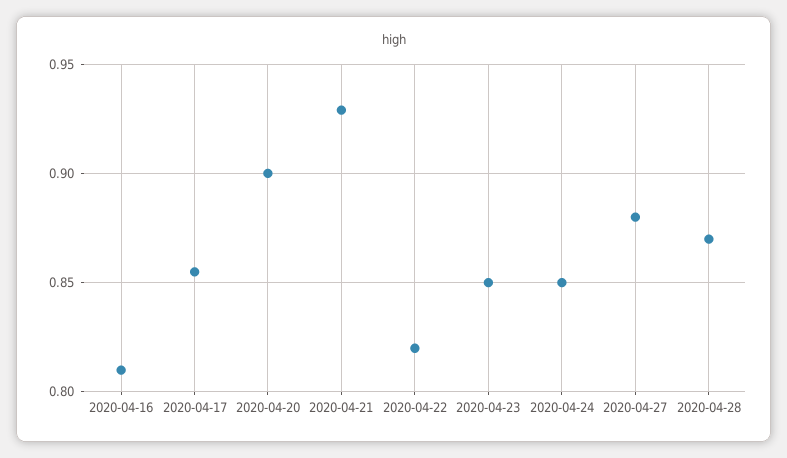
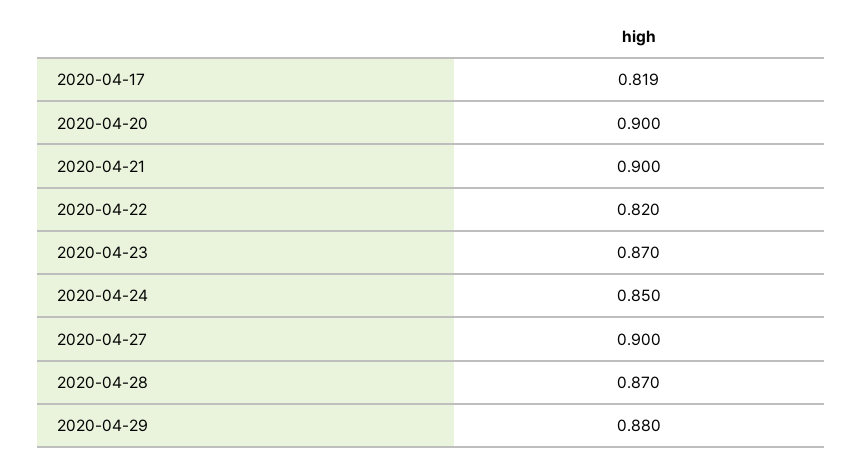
2020-04-16: 0.81 -> none
2020-04-17: 0.855 -> 0.819
2020-04-21: 0.93 -> 0.9
2020-04-23: 0.85 -> 0.87
2020-04-27: 0.88 -> 0.9
2020-04-29: none -> 0.88

